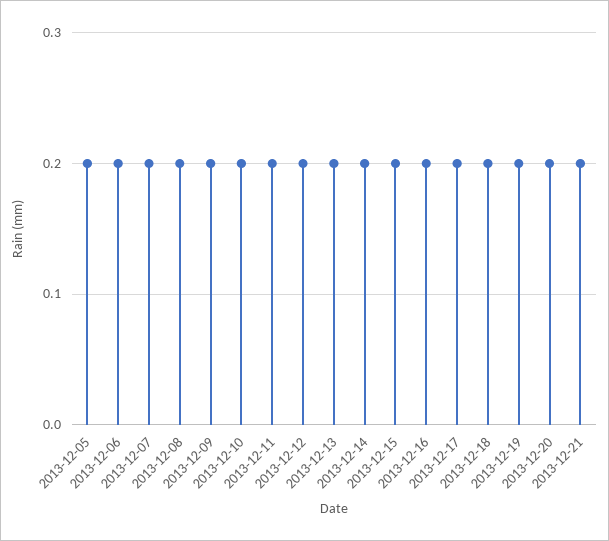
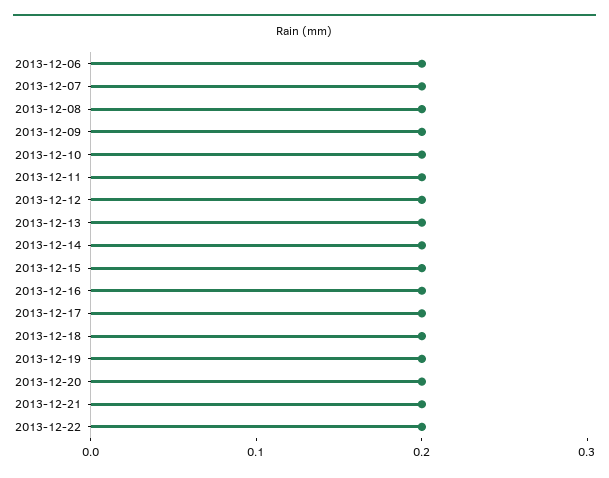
2013-12-05: 0.2 -> none
2013-12-22: none -> 0.2

